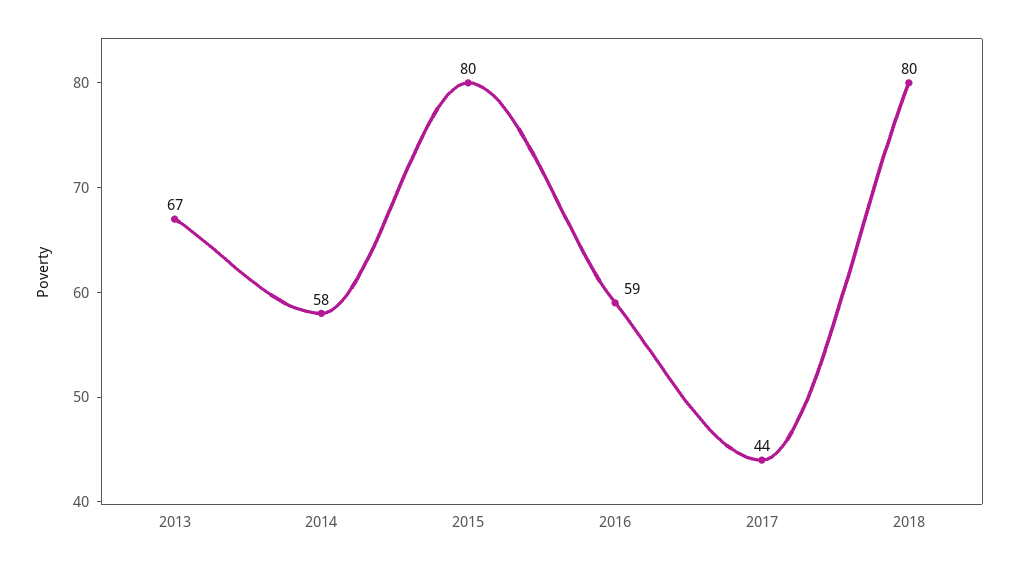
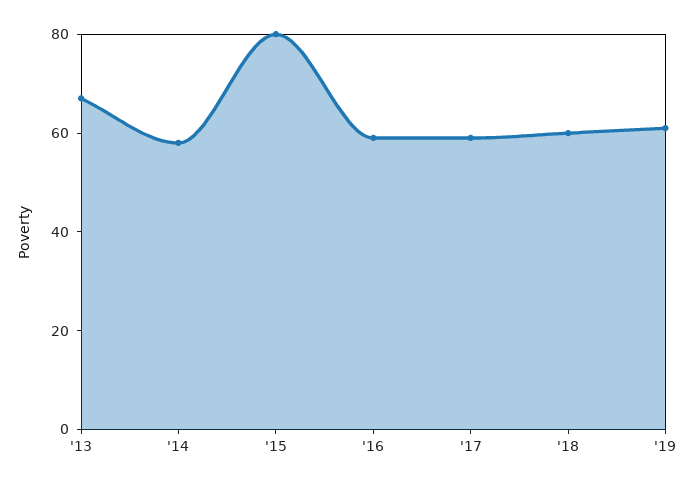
2017: 44 -> 60
2018: 80 -> 60
'19: none -> 60

